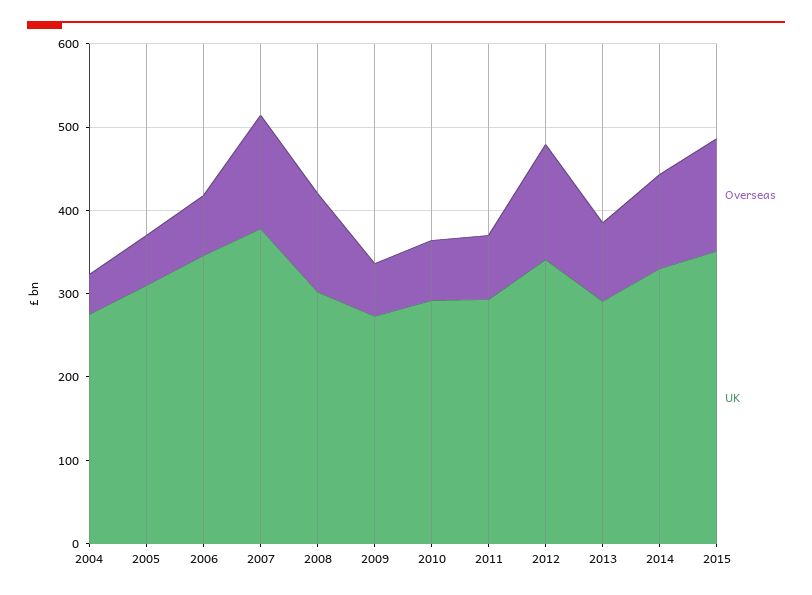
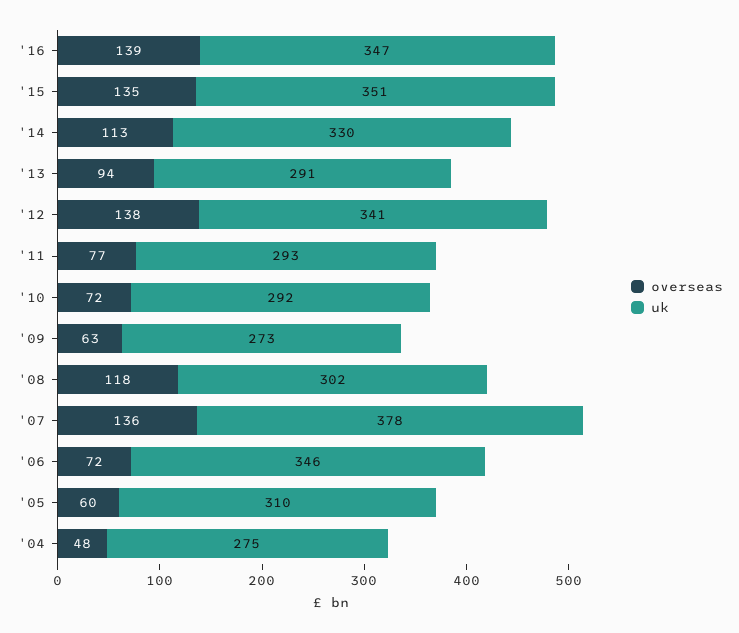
Overseas, '16: none -> 139
UK, '16: none -> 347

